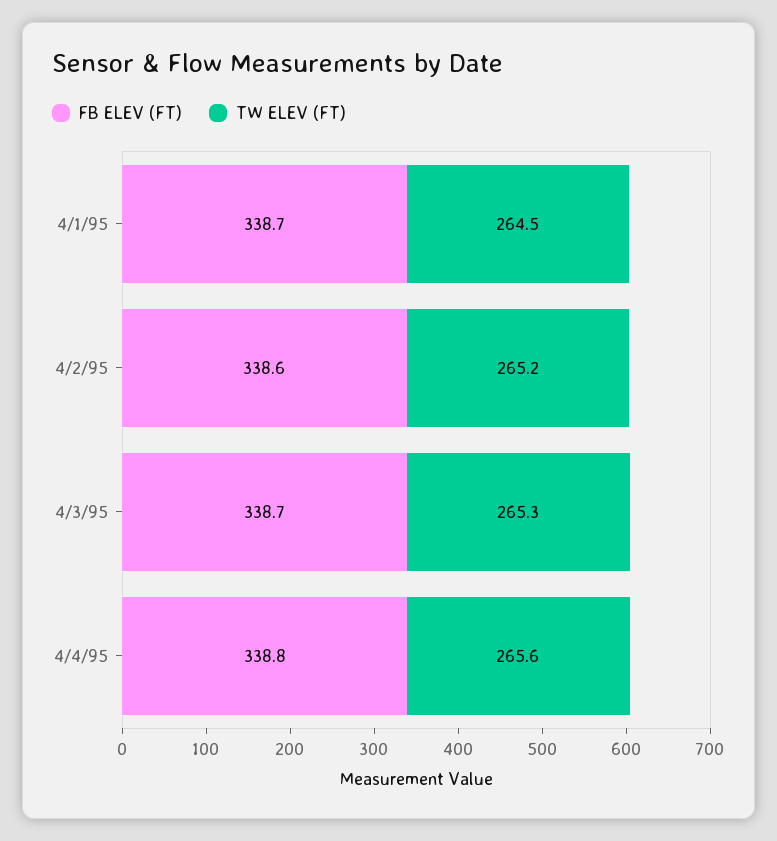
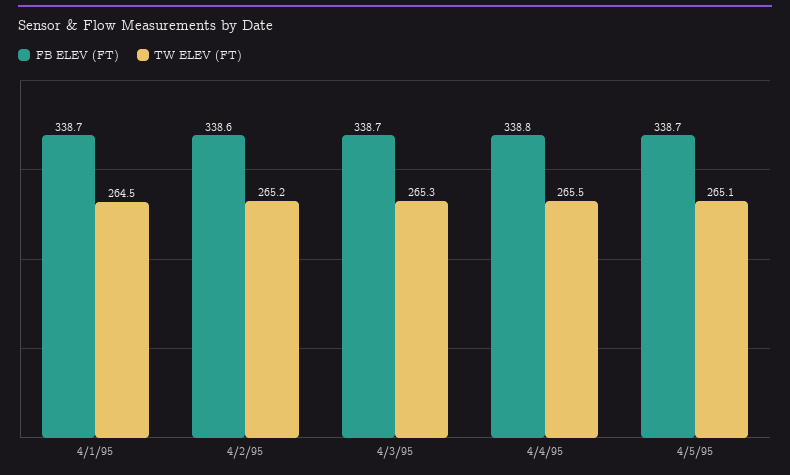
TW ELEV (FT), 4/4/95: 265.6 -> 265.5
FB ELEV (FT), 4/5/95: none -> 338.7
TW ELEV (FT), 4/5/95: none -> 265.1

